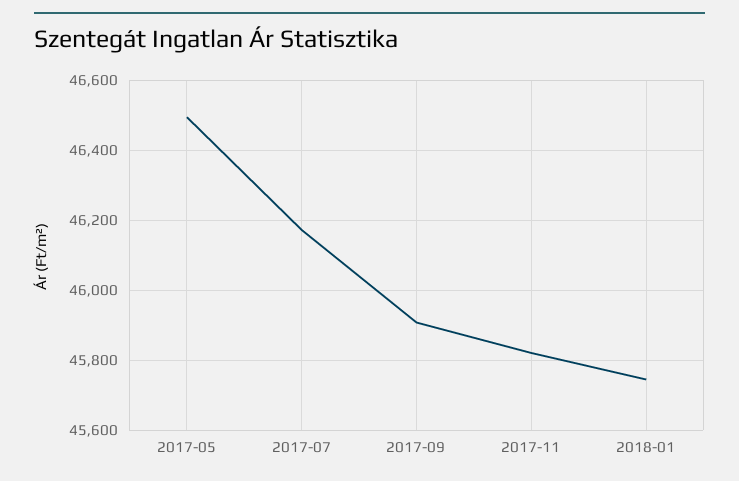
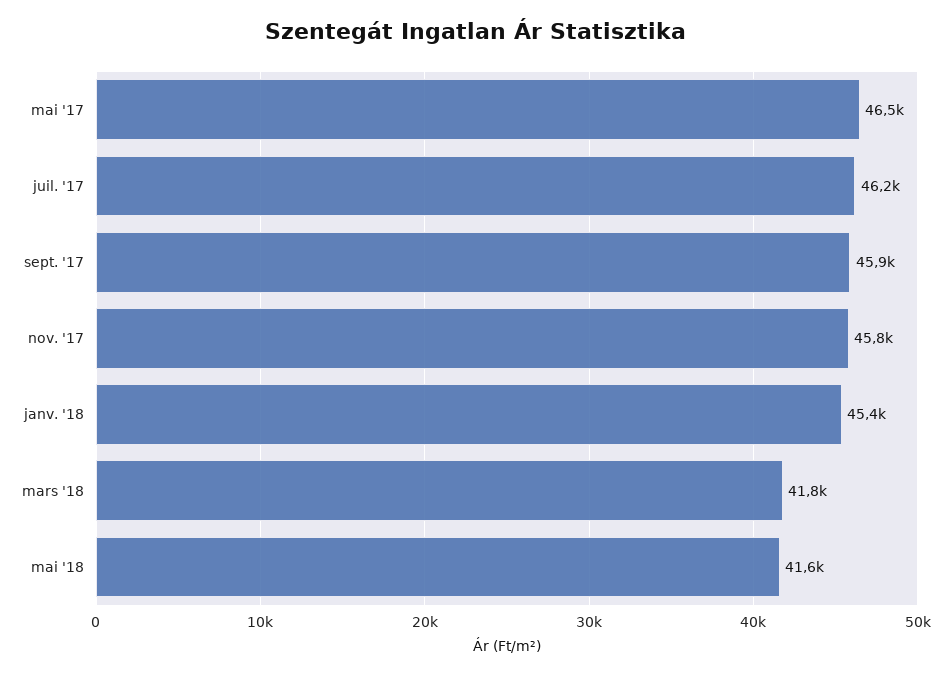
2018-01: 45740 -> 45400
mars '18: none -> 41800
mai '18: none -> 41600

